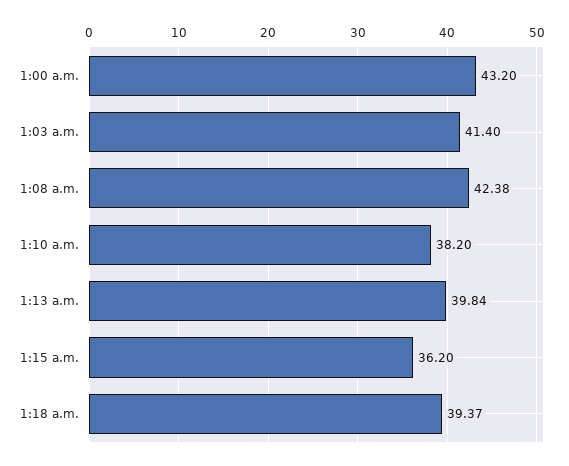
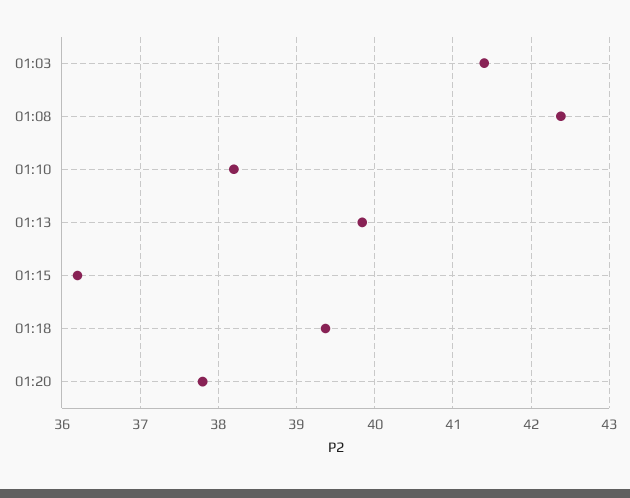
1:00 a.m.: 43.2 -> none
01:20: none -> 37.8

